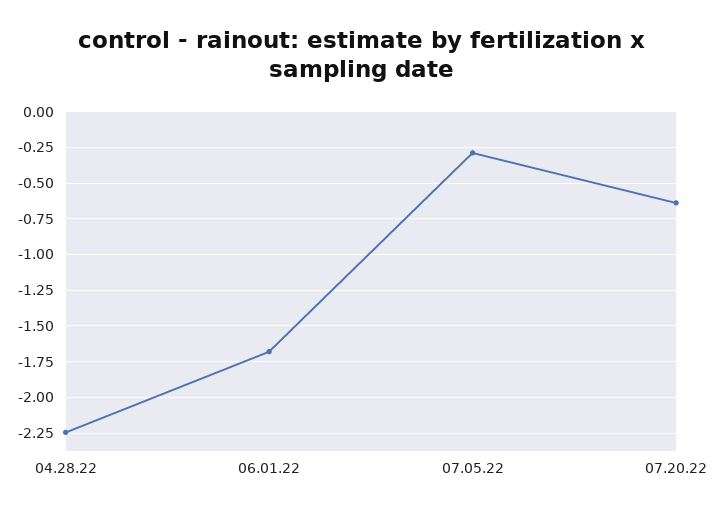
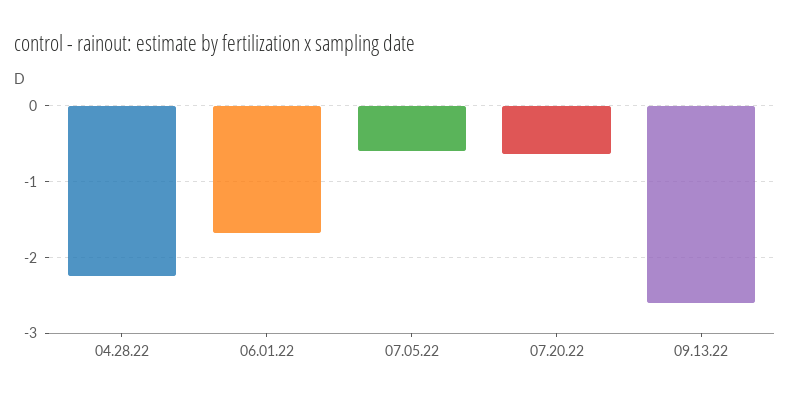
07.05.22: -0.3 -> -0.6
09.13.22: none -> -2.6

